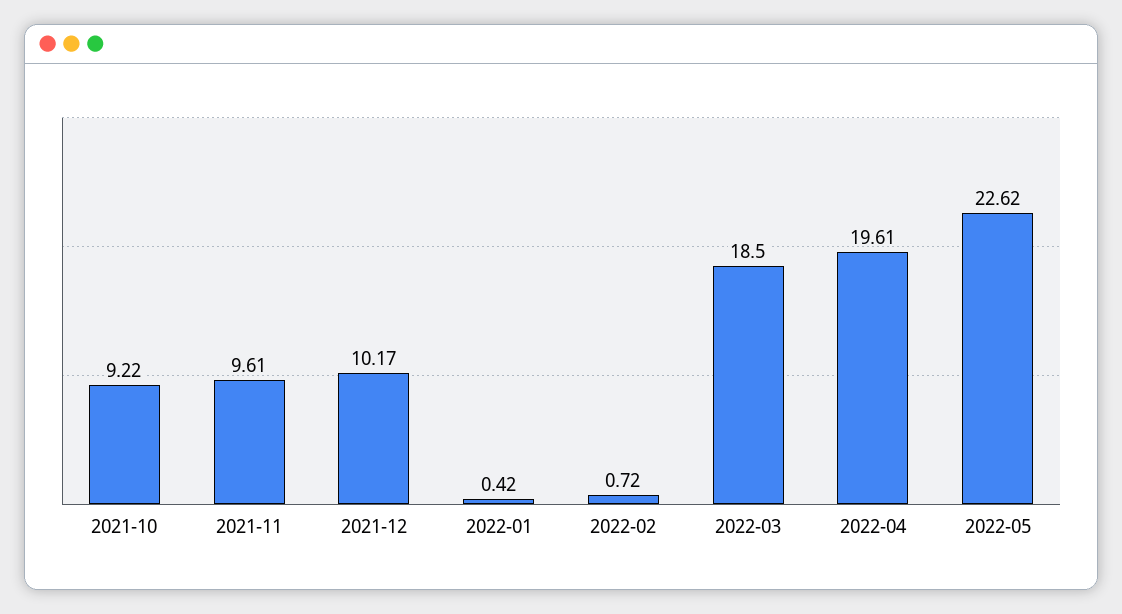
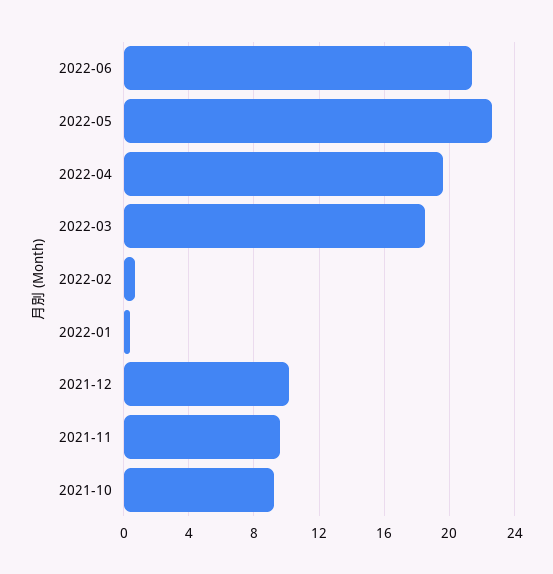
2022-06: none -> 21.5

